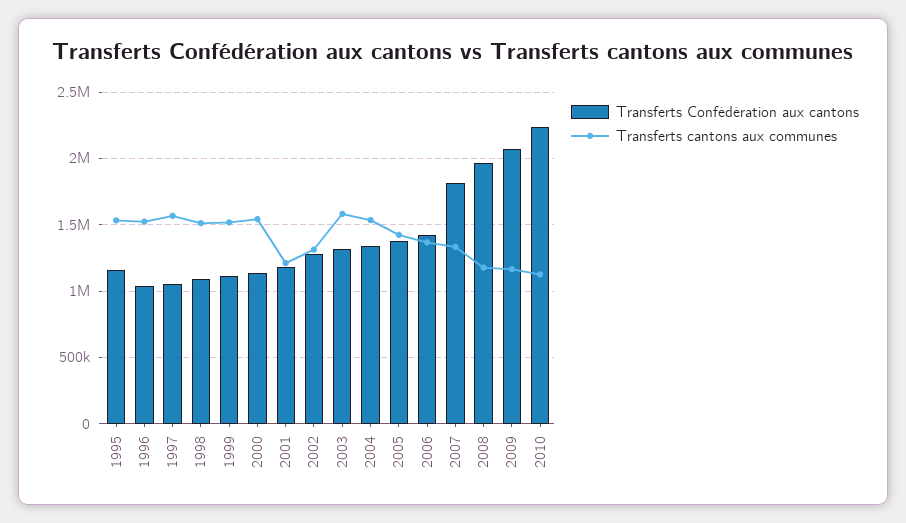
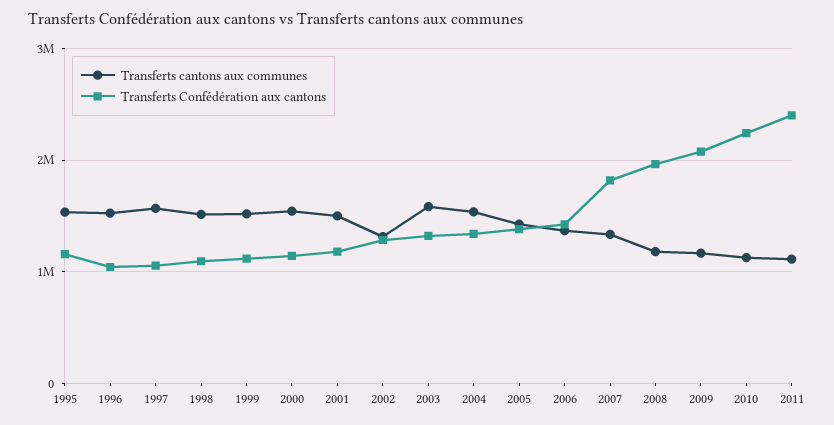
Transferts cantons aux communes, 2001: 1200000 -> 1500000
Transferts cantons aux communes, 2011: none -> 1100000
Transferts Confédération aux cantons, 2011: none -> 2400000

